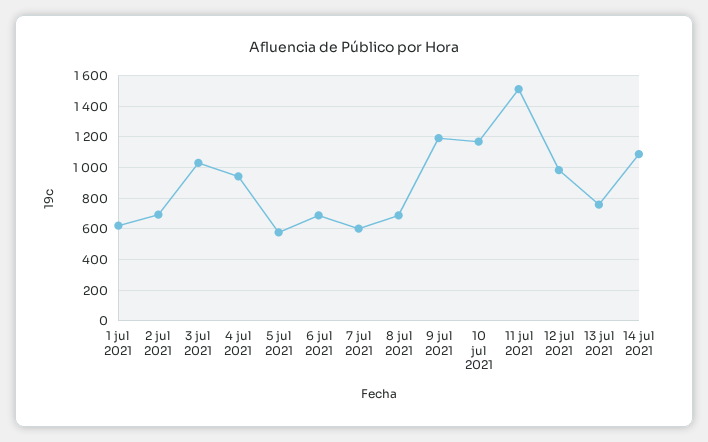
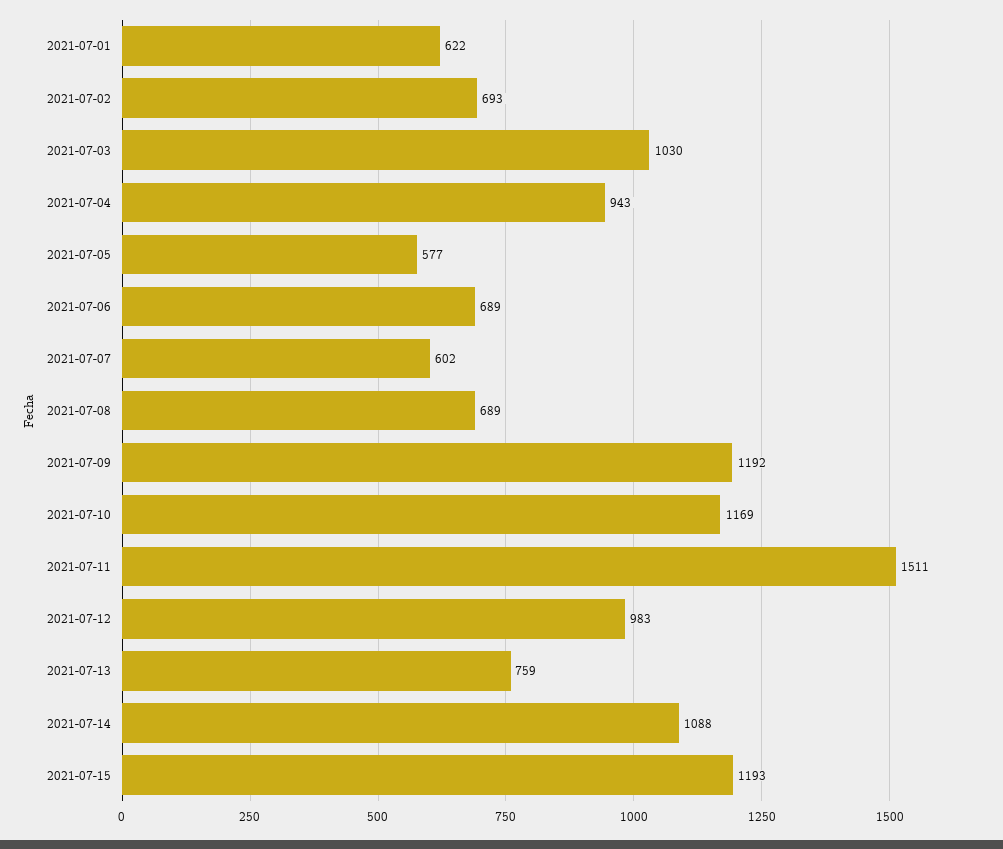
2021-07-15: none -> 1193

